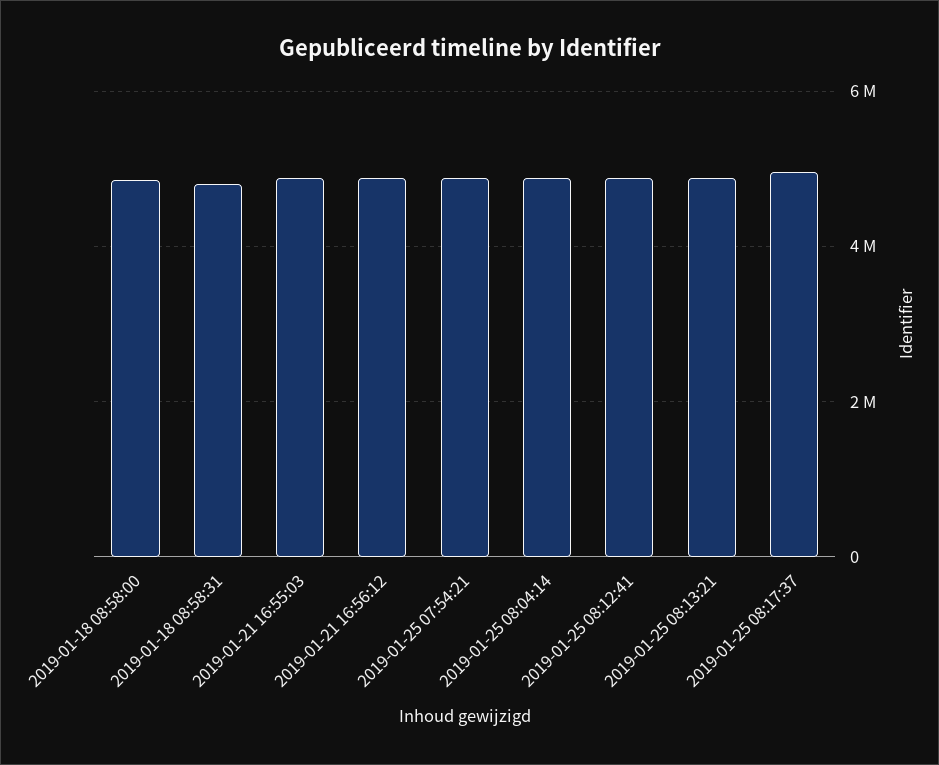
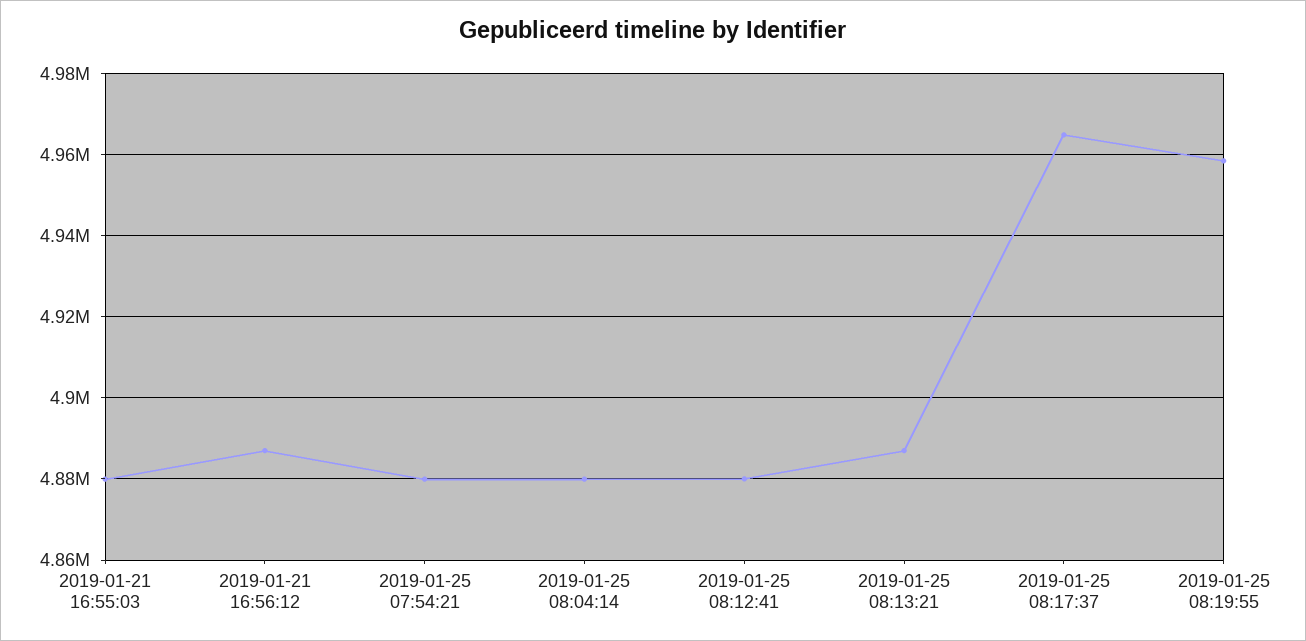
2019-01-18 08:58:00: 4800000 -> none
2019-01-18 08:58:31: 4800000 -> none
2019-01-25 08:19:55: none -> 4958000

